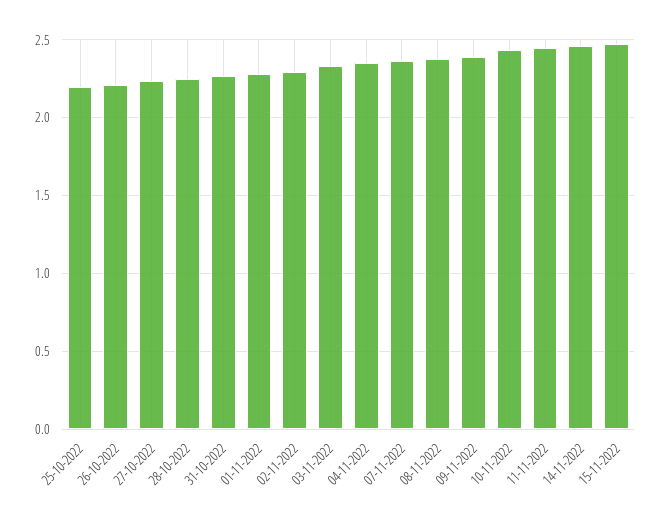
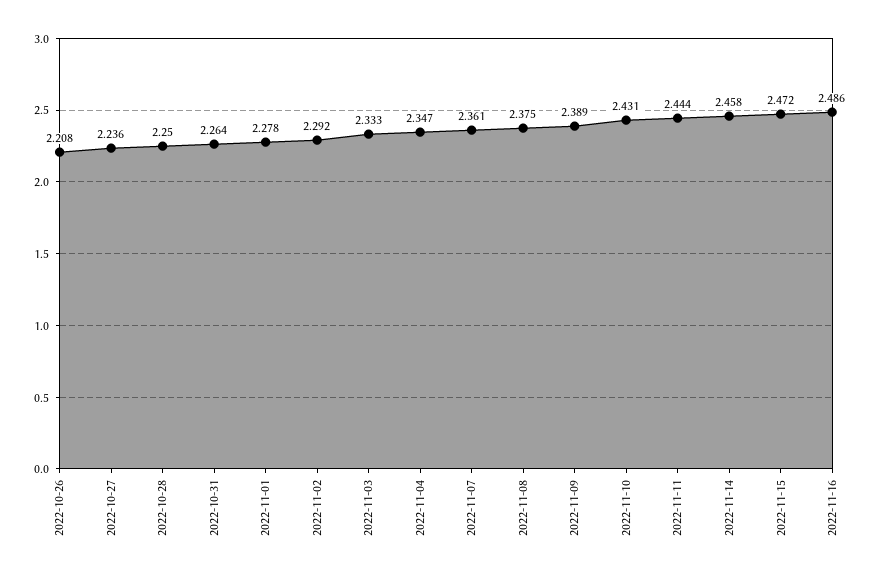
25-10-2022: 2.2 -> none
2022-11-16: none -> 2.486

